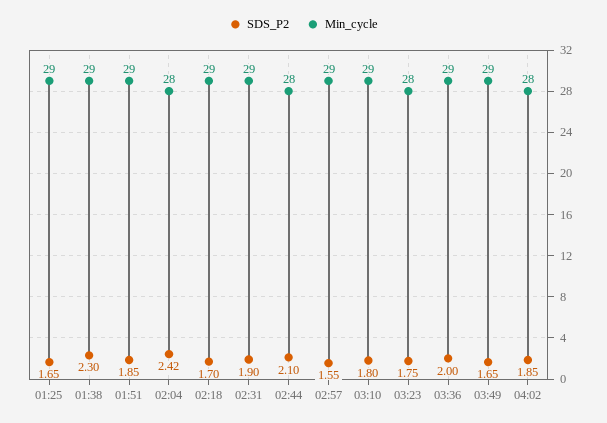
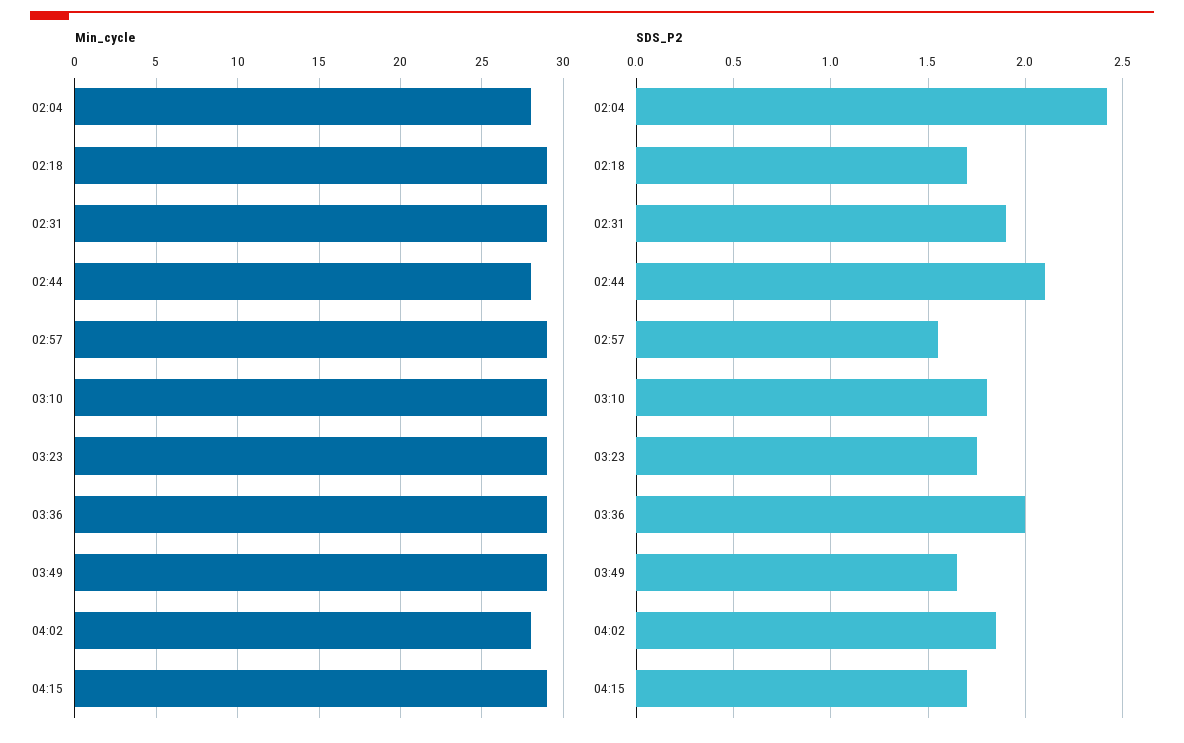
SDS_P2, 01:25: 1.65 -> none
Min_cycle, 01:25: 29 -> none
SDS_P2, 01:38: 2.3 -> none
Min_cycle, 01:38: 29 -> none
SDS_P2, 01:51: 1.85 -> none
Min_cycle, 01:51: 29 -> none
Min_cycle, 03:23: 28 -> 29
Min_cycle, 04:15: none -> 29
SDS_P2, 04:15: none -> 1.7

